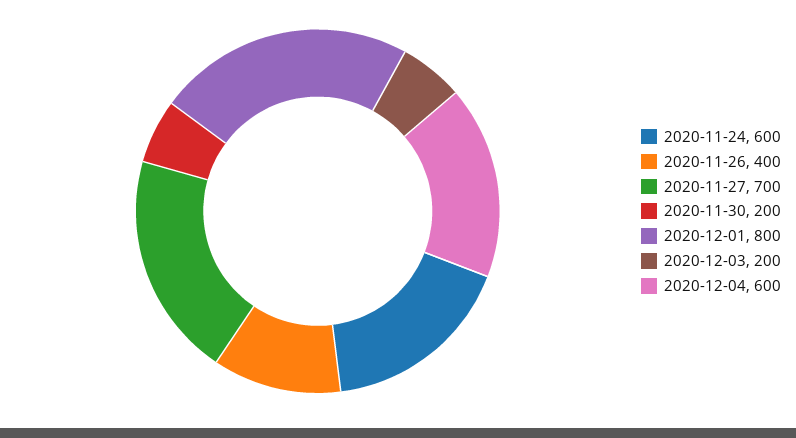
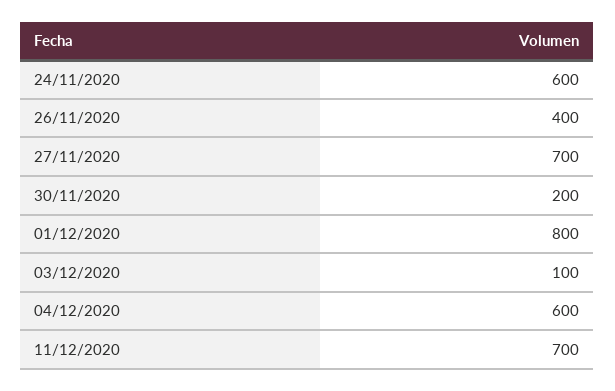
2020-12-03: 200 -> 100
11/12/2020: none -> 700

